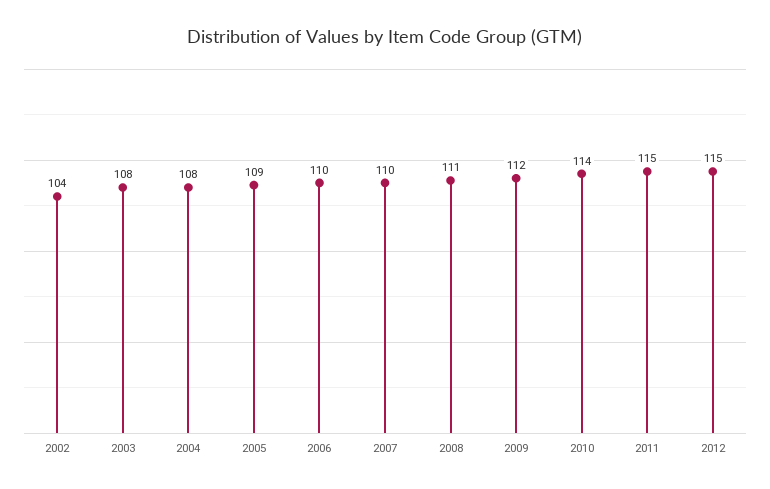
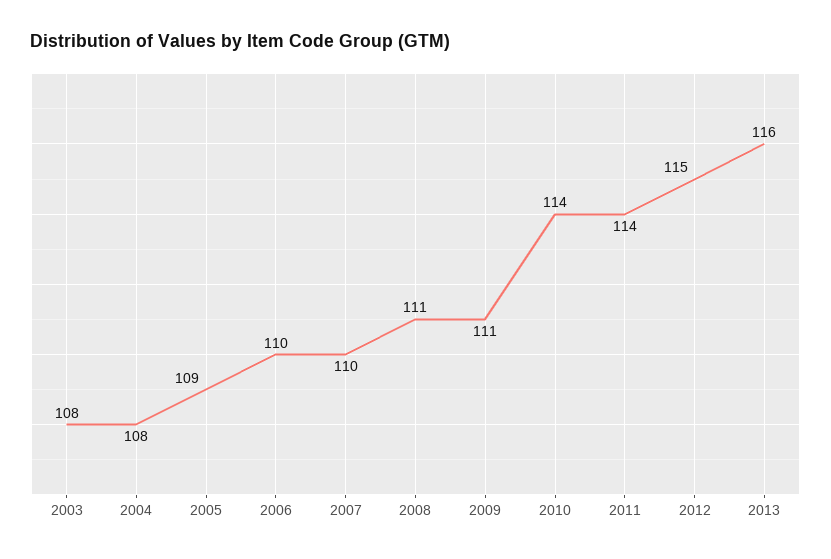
2002: 104 -> none
2009: 112 -> 111
2011: 115 -> 114
2013: none -> 116

